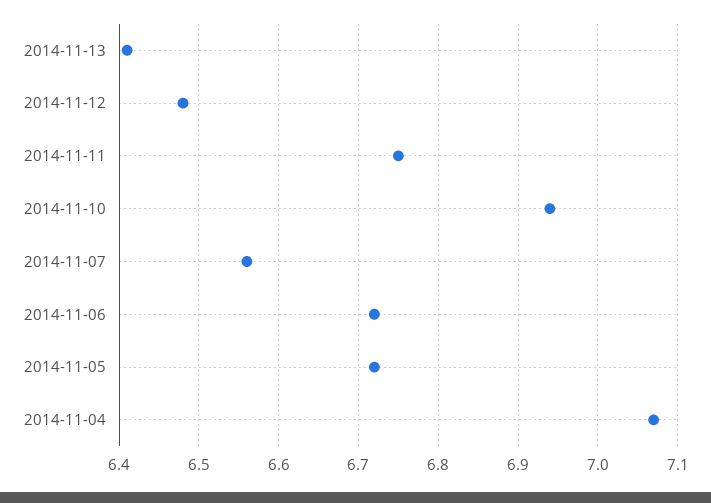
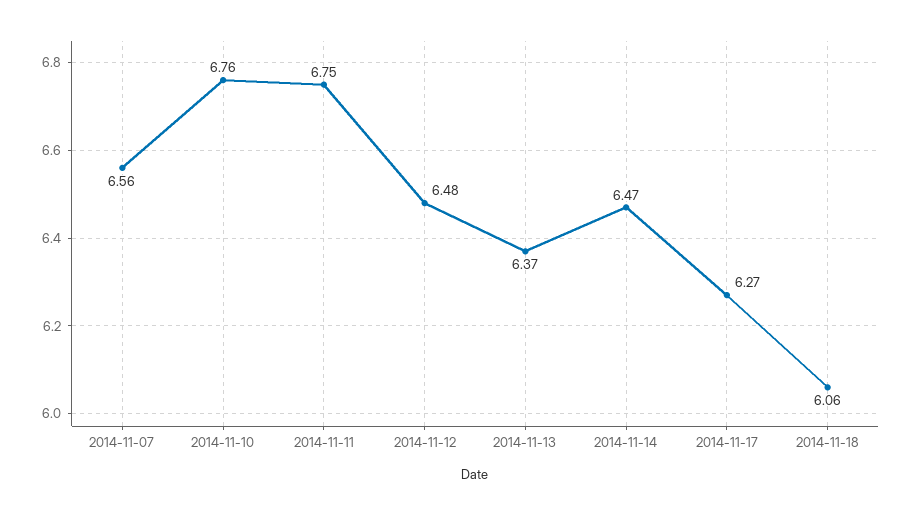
2014-11-13: 6.41 -> 6.37
2014-11-10: 6.94 -> 6.76
2014-11-06: 6.72 -> none
2014-11-05: 6.72 -> none
2014-11-04: 7.07 -> none
2014-11-14: none -> 6.47
2014-11-17: none -> 6.27
2014-11-18: none -> 6.06

